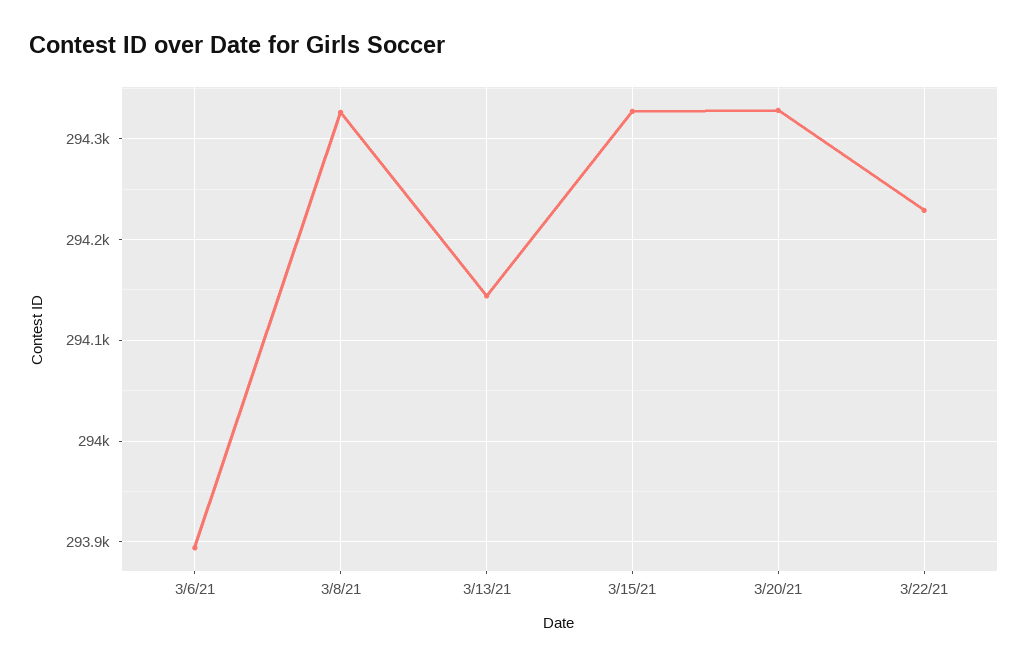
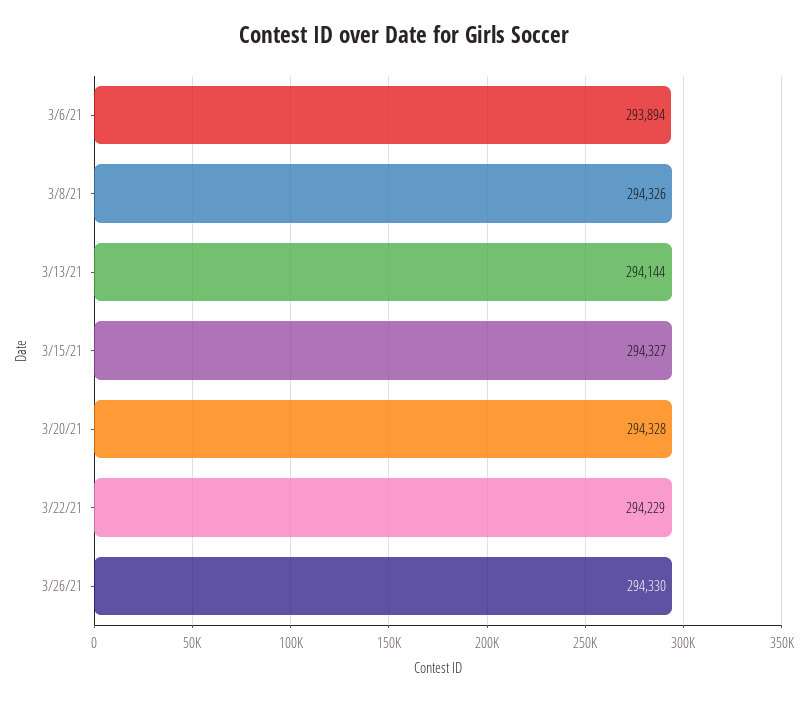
3/26/21: none -> 294330

